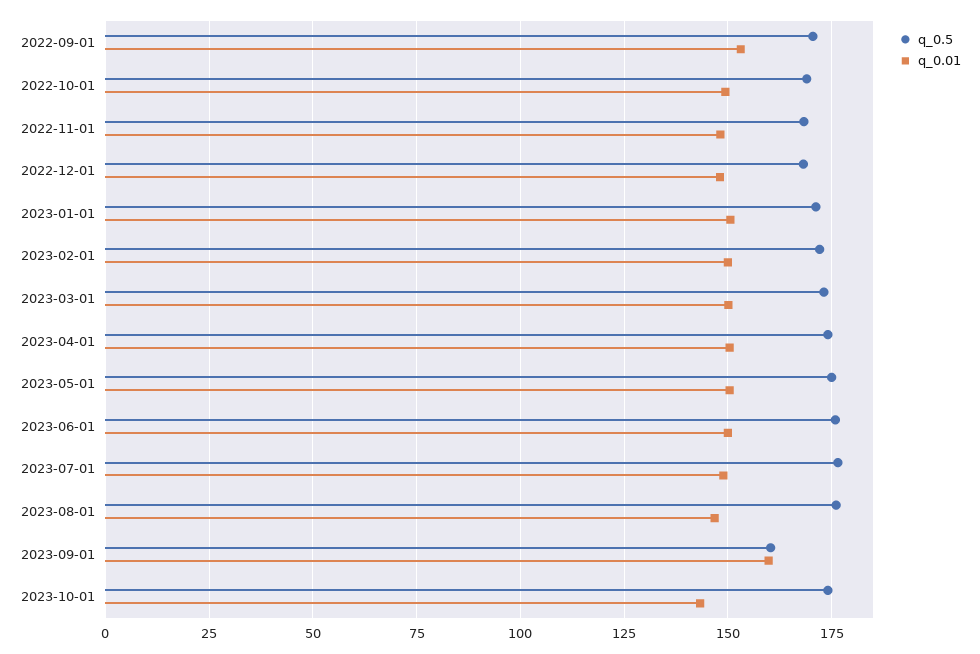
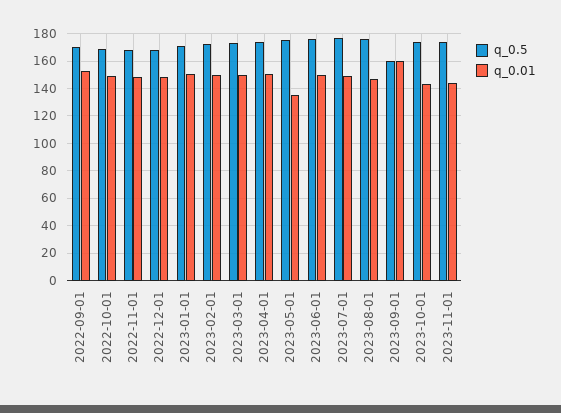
q_0.01, 2023-05-01: 150 -> 135
q_0.5, 2023-11-01: none -> 175
q_0.01, 2023-11-01: none -> 145

